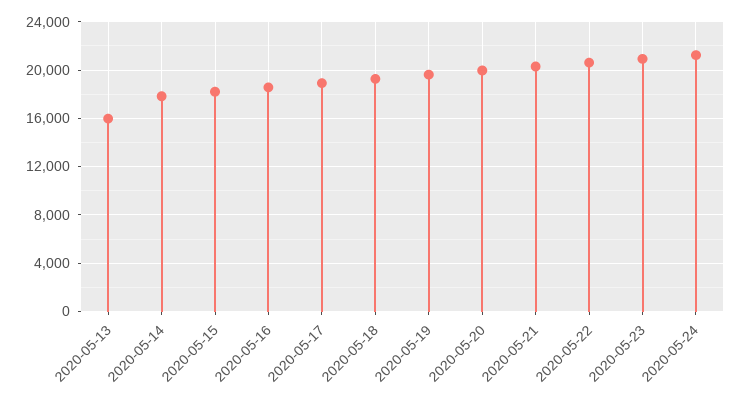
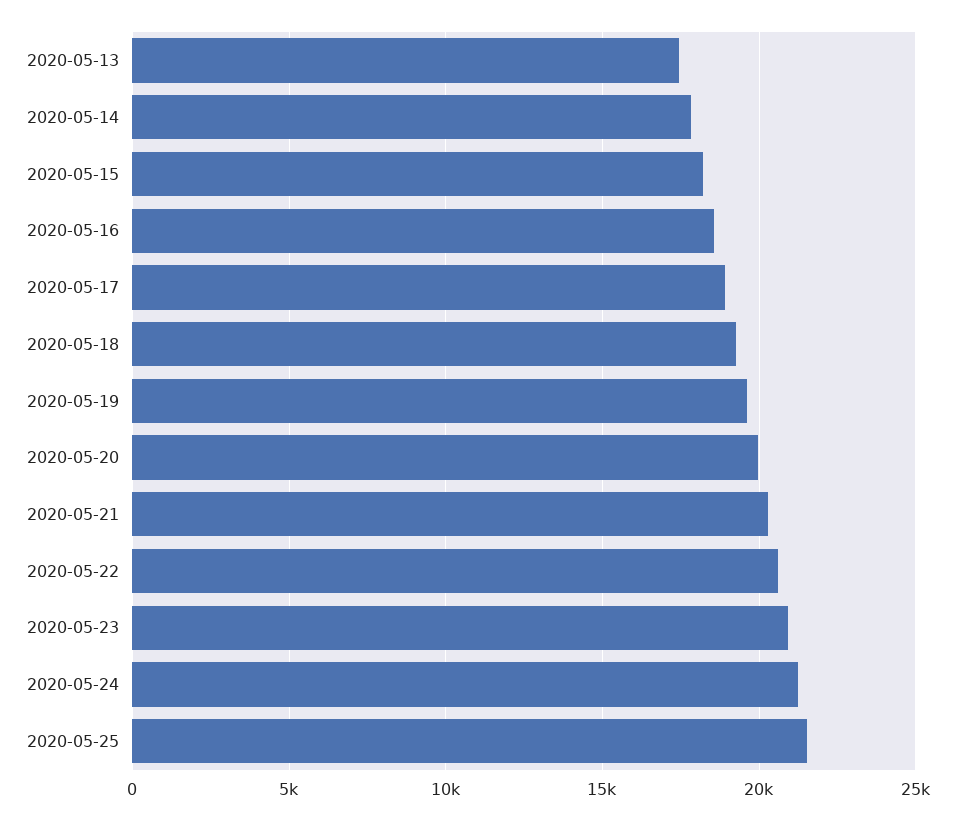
2020-05-13: 16000 -> 17500
2020-05-25: none -> 21500

